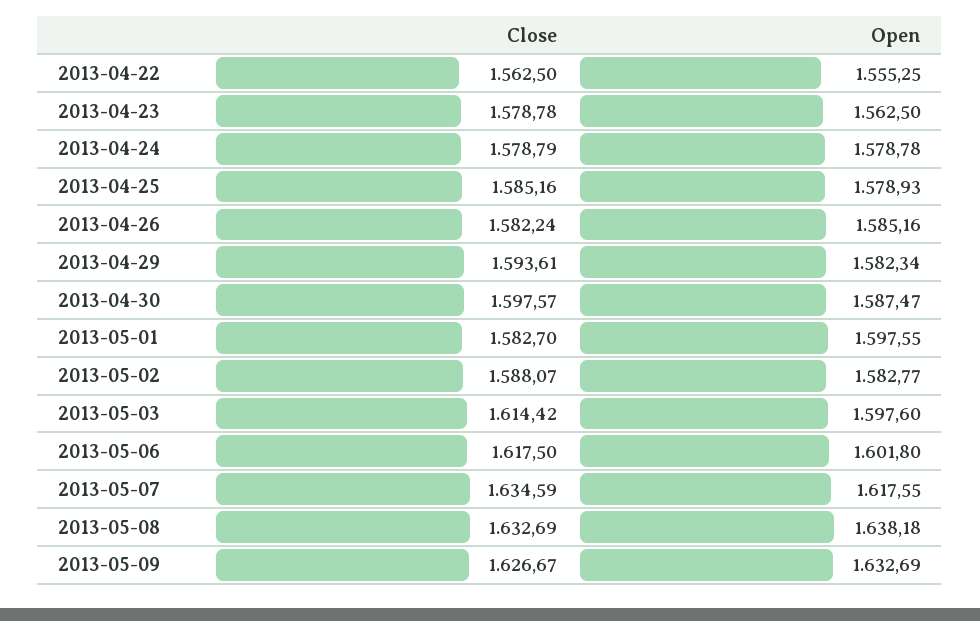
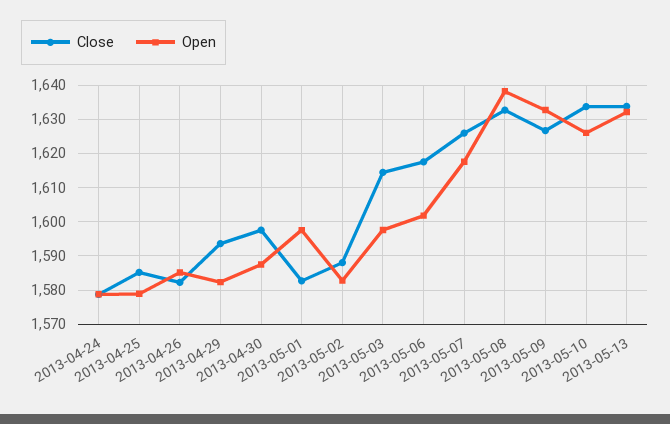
Close, 2013-04-22: 1562.5 -> none
Open, 2013-04-22: 1555.25 -> none
Close, 2013-04-23: 1578.78 -> none
Open, 2013-04-23: 1562.5 -> none
Close, 2013-05-07: 1634.59 -> 1626
Close, 2013-05-10: none -> 1634
Open, 2013-05-10: none -> 1626
Close, 2013-05-13: none -> 1634
Open, 2013-05-13: none -> 1632

